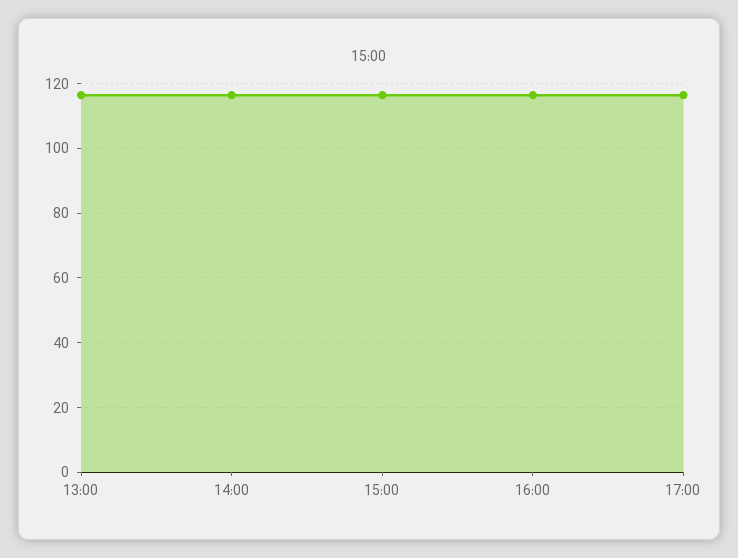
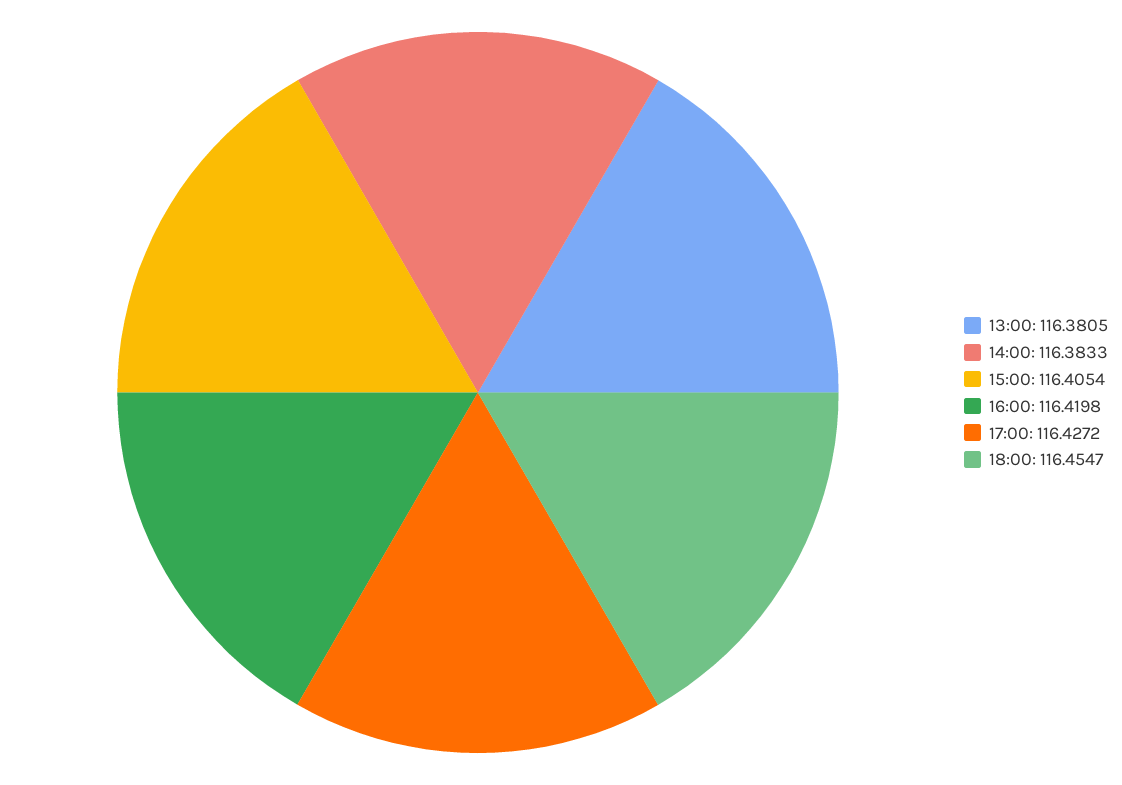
18:00: none -> 116.4547

